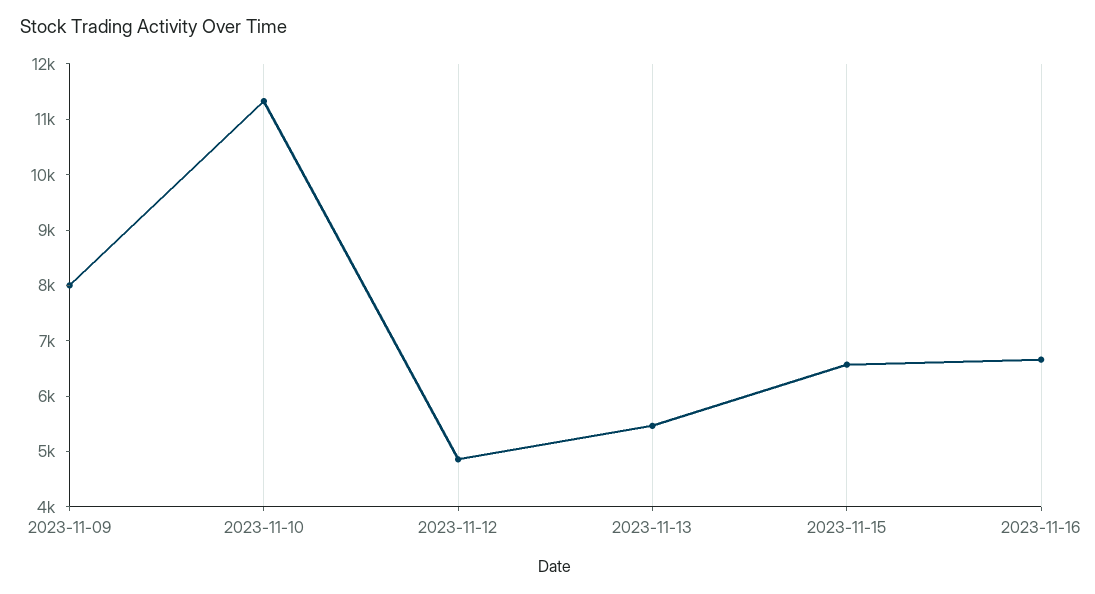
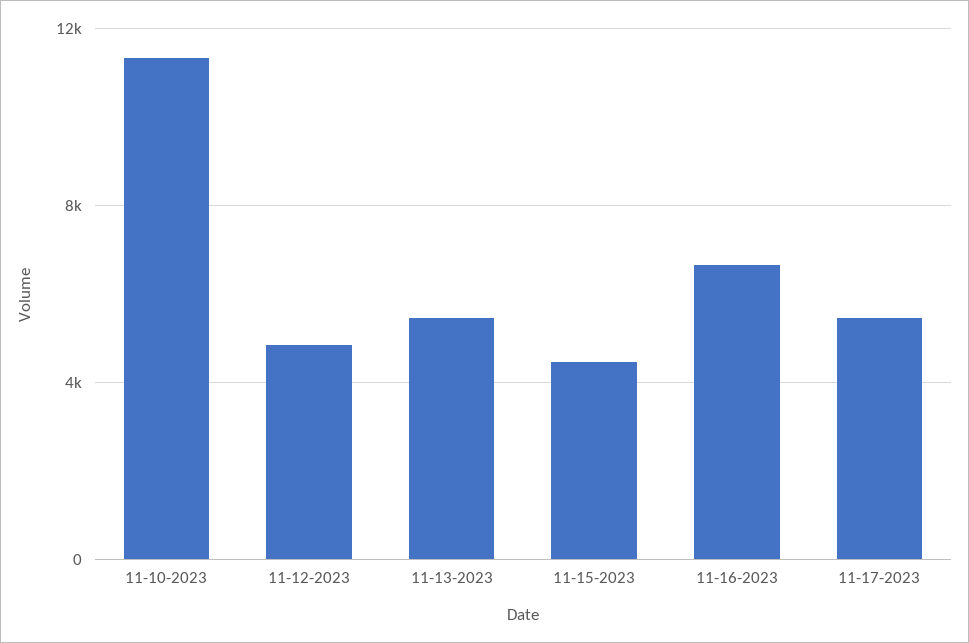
2023-11-09: 8000 -> none
2023-11-15: 6600 -> 4500
11-17-2023: none -> 5500

